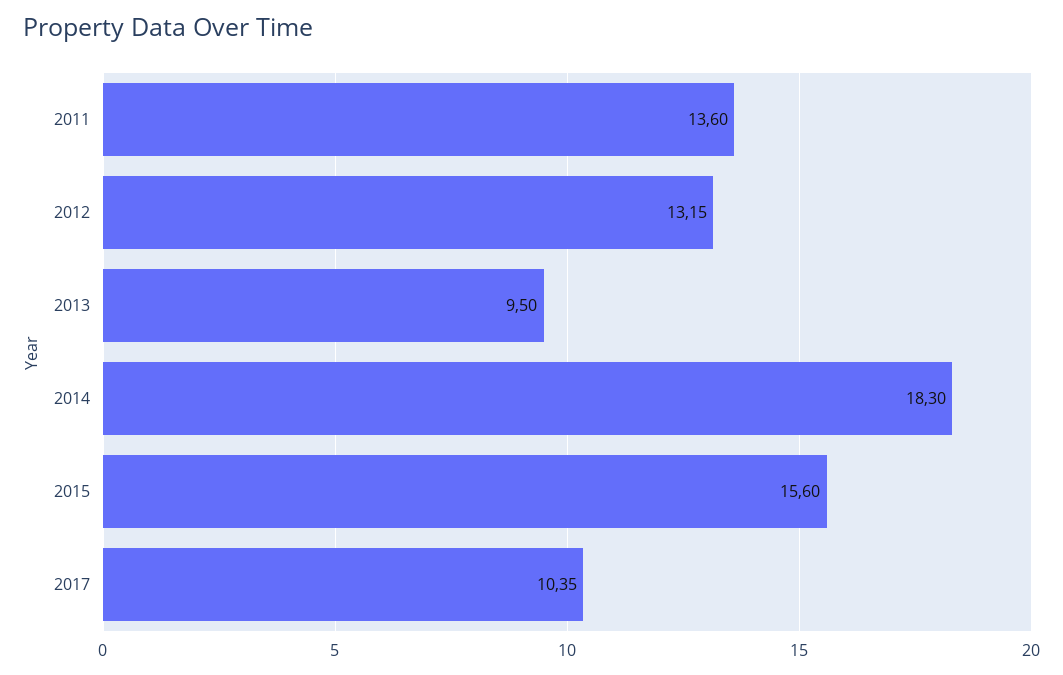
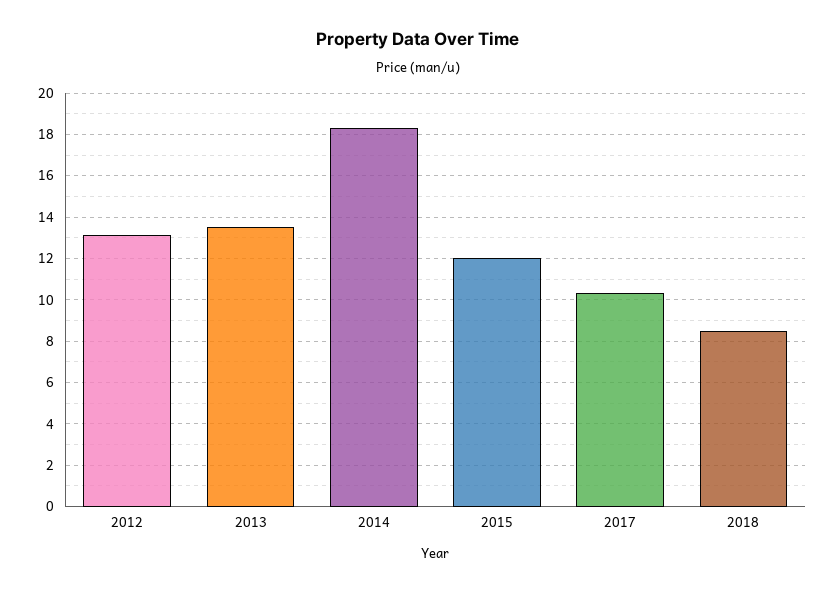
2011: 13.6 -> none
2013: 9.5 -> 13.5
2015: 15.6 -> 12
2018: none -> 8.5

